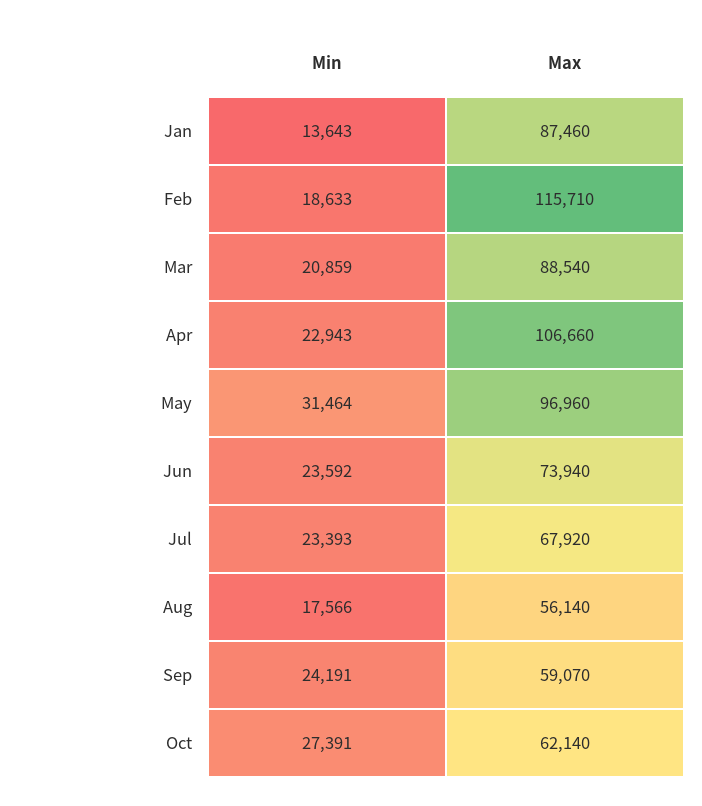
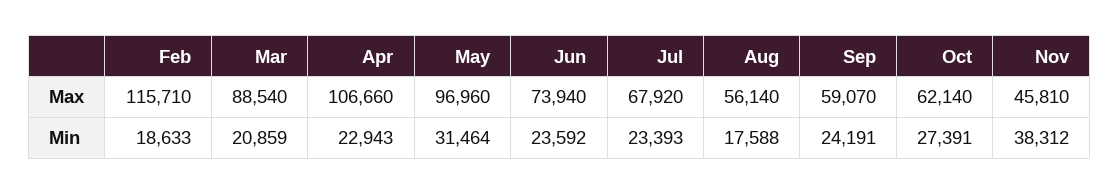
Min, Jan: 13643 -> none
Max, Jan: 87460 -> none
Min, Aug: 17566 -> 17588
Max, Nov: none -> 45810
Min, Nov: none -> 38312

